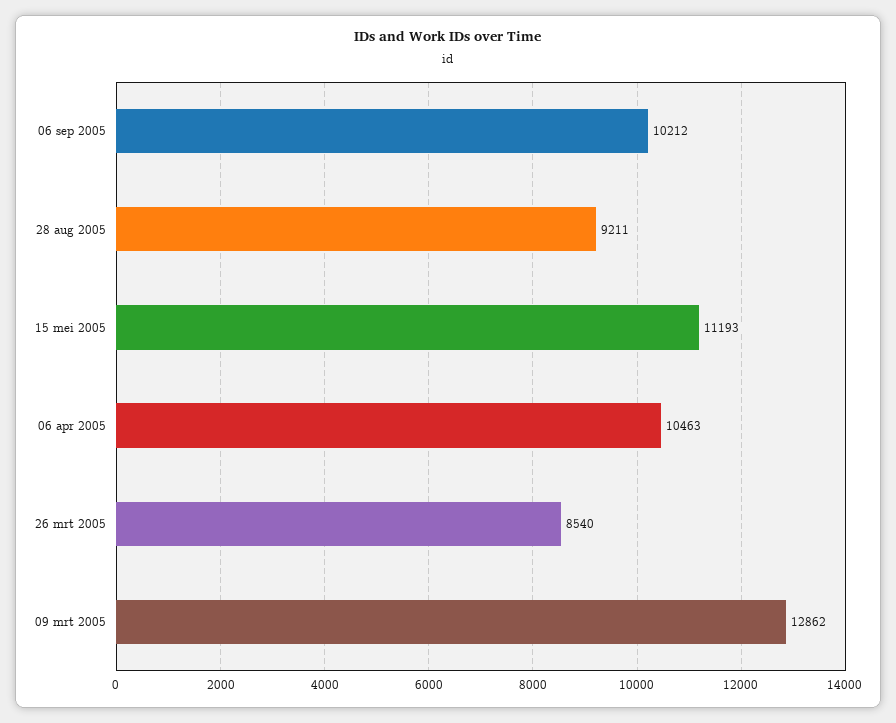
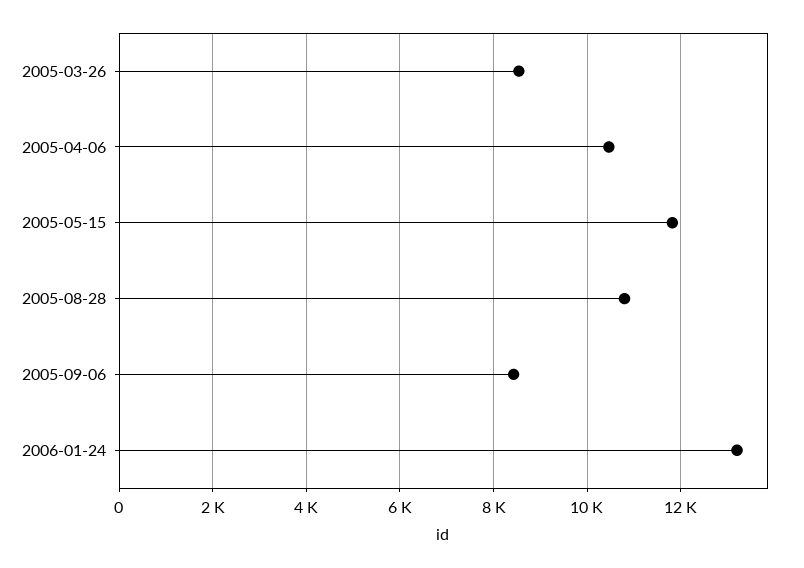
06 sep 2005: 10212 -> 8400
28 aug 2005: 9211 -> 10800
15 mei 2005: 11193 -> 11800
09 mrt 2005: 12862 -> none
2006-01-24: none -> 13200

